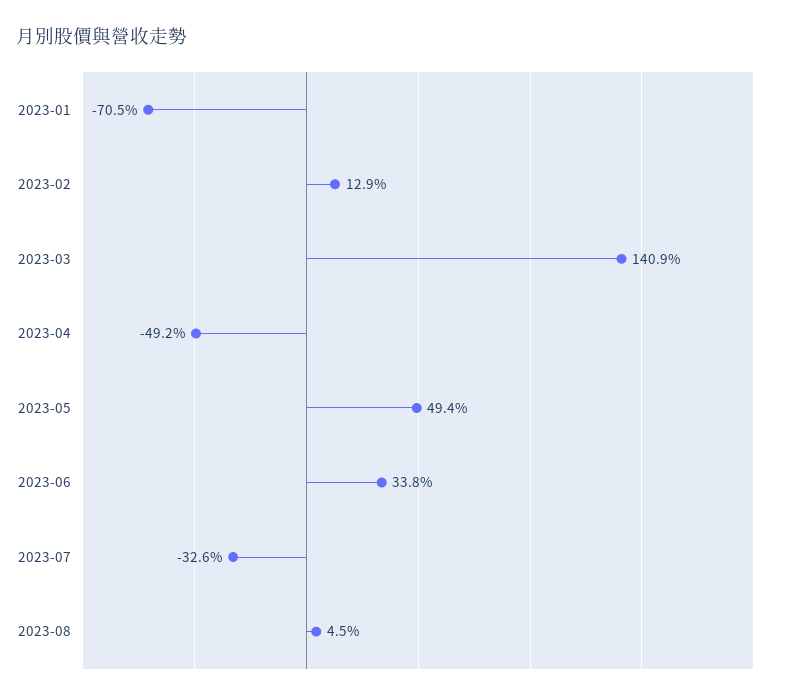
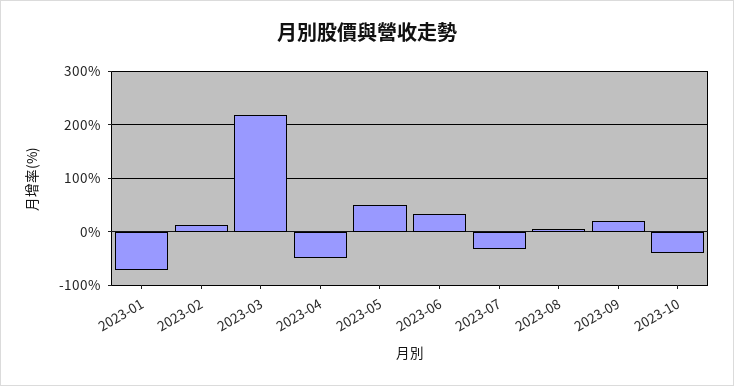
2023-03: 140.9 -> 220
2023-09: none -> 20
2023-10: none -> -40

